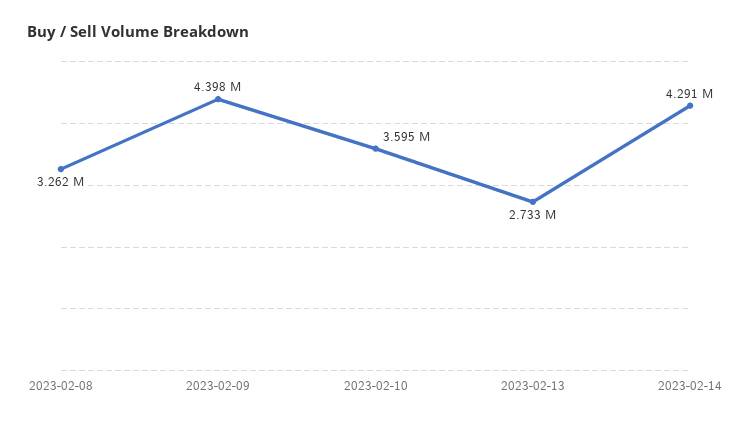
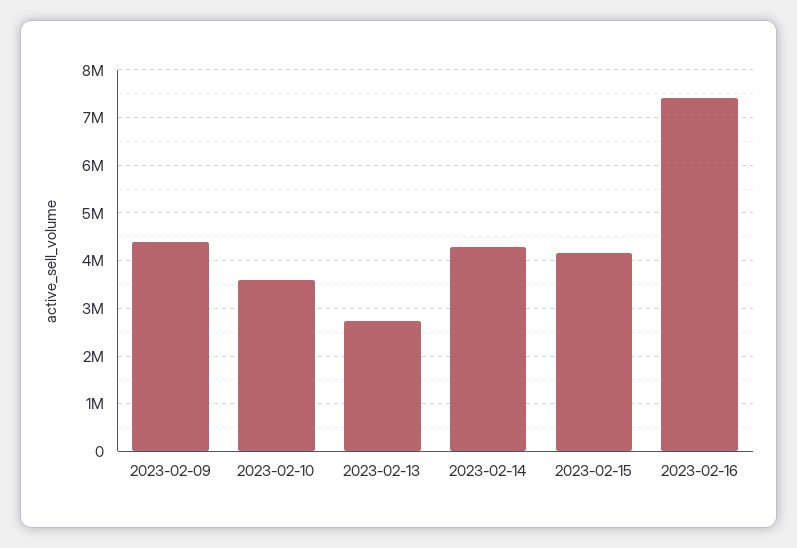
2023-02-08: 3262000 -> none
2023-02-15: none -> 4200000
2023-02-16: none -> 7400000

